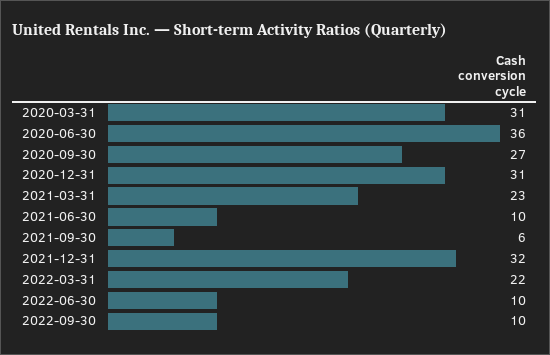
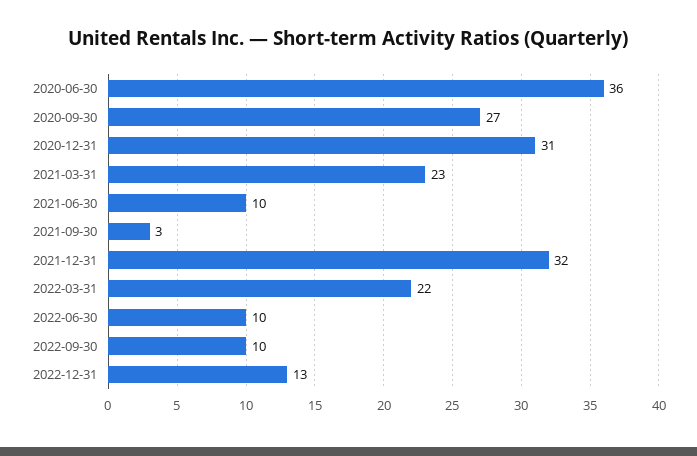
2020-03-31: 31 -> none
2021-09-30: 6 -> 3
2022-12-31: none -> 13

